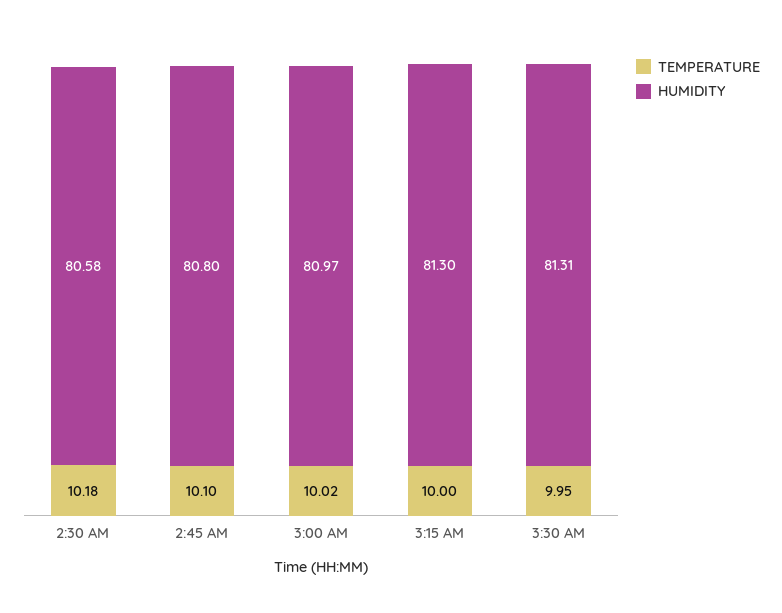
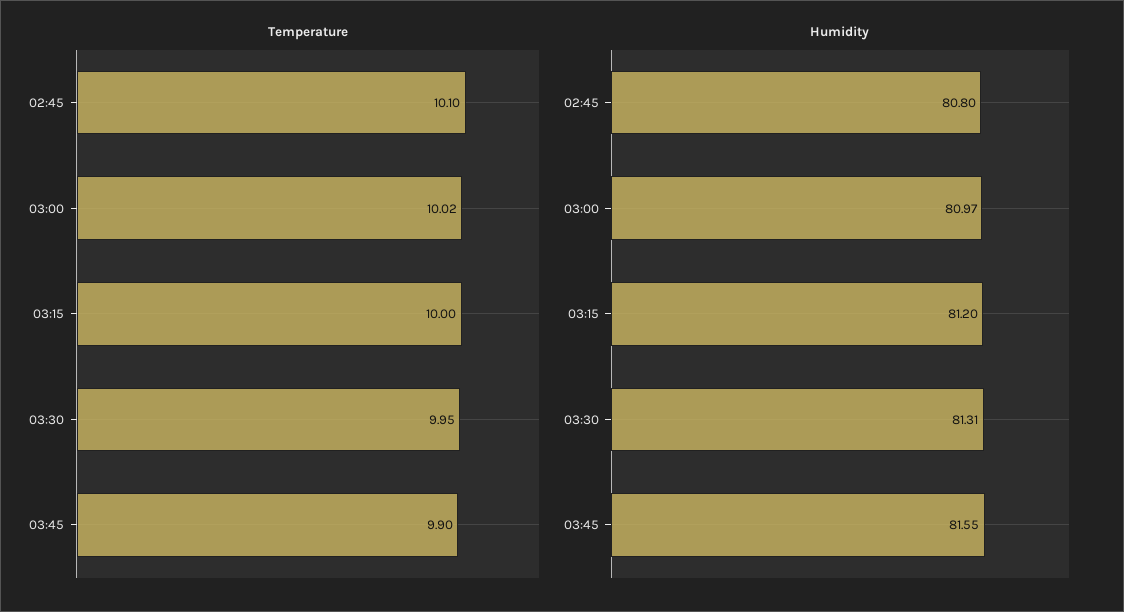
TEMPERATURE, 2:30 AM: 10.18 -> none
HUMIDITY, 2:30 AM: 80.58 -> none
HUMIDITY, 3:15 AM: 81.3 -> 81.2
TEMPERATURE, 03:45: none -> 9.9
HUMIDITY, 03:45: none -> 81.55

